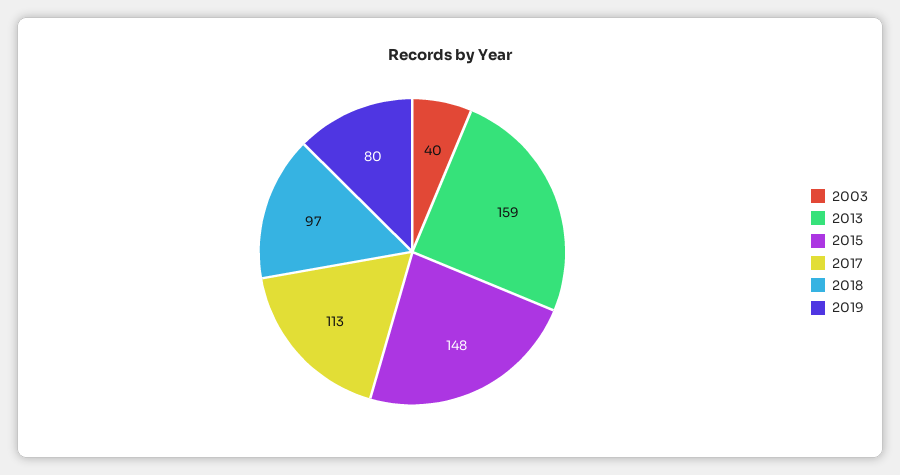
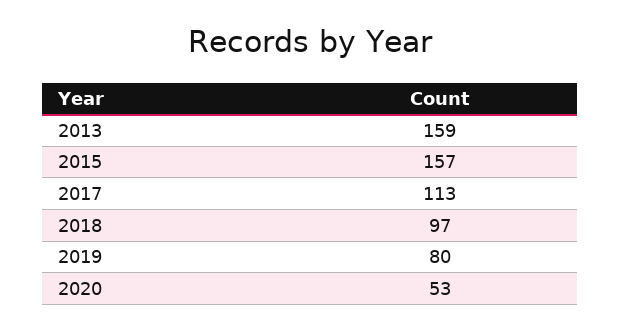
2003: 40 -> none
2015: 148 -> 157
2020: none -> 53

